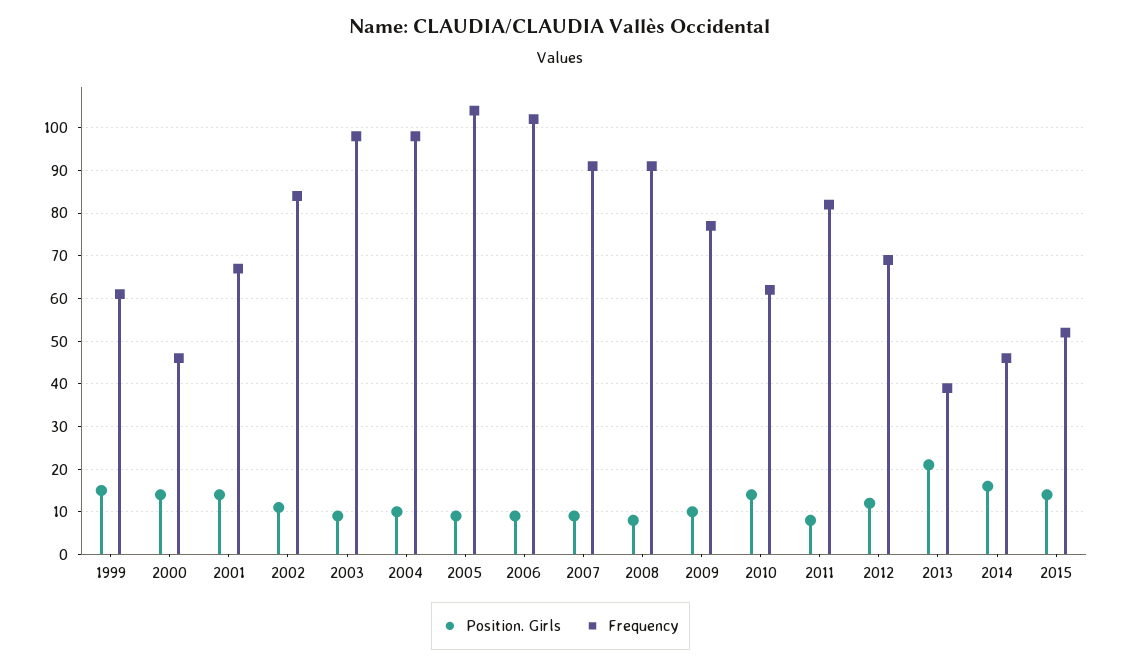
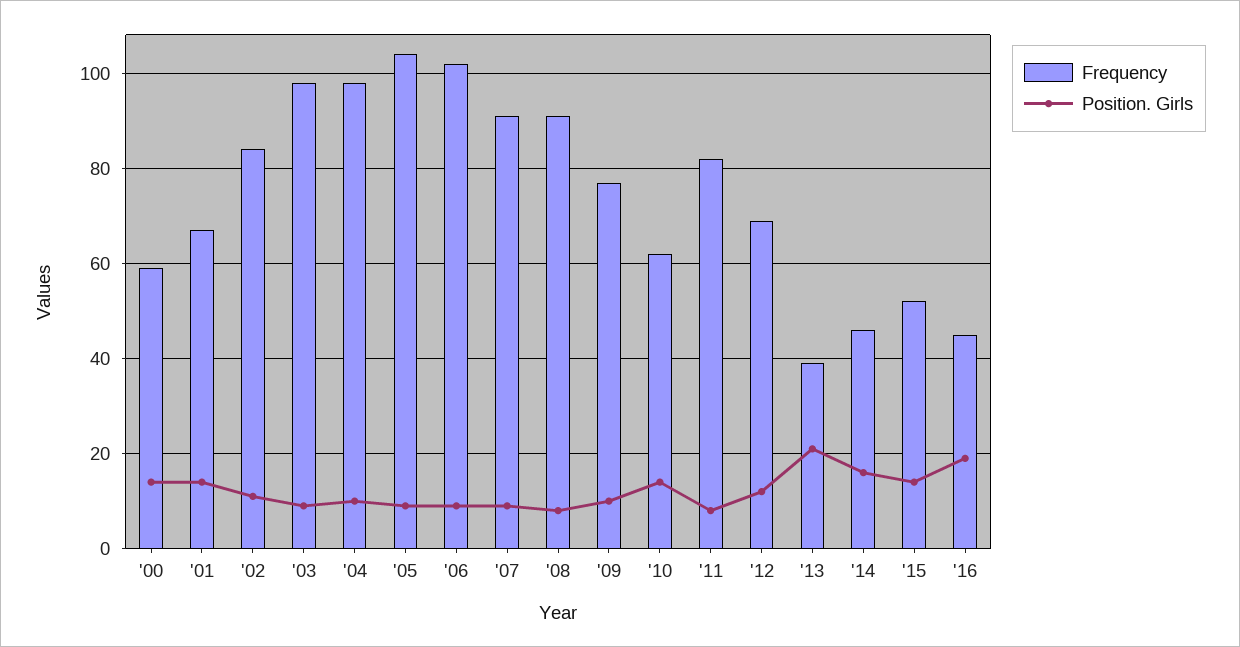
Position. Girls, 1999: 15 -> none
Frequency, 1999: 60 -> none
Frequency, 2000: 45 -> 60
Frequency, '16: none -> 45
Position. Girls, '16: none -> 20

